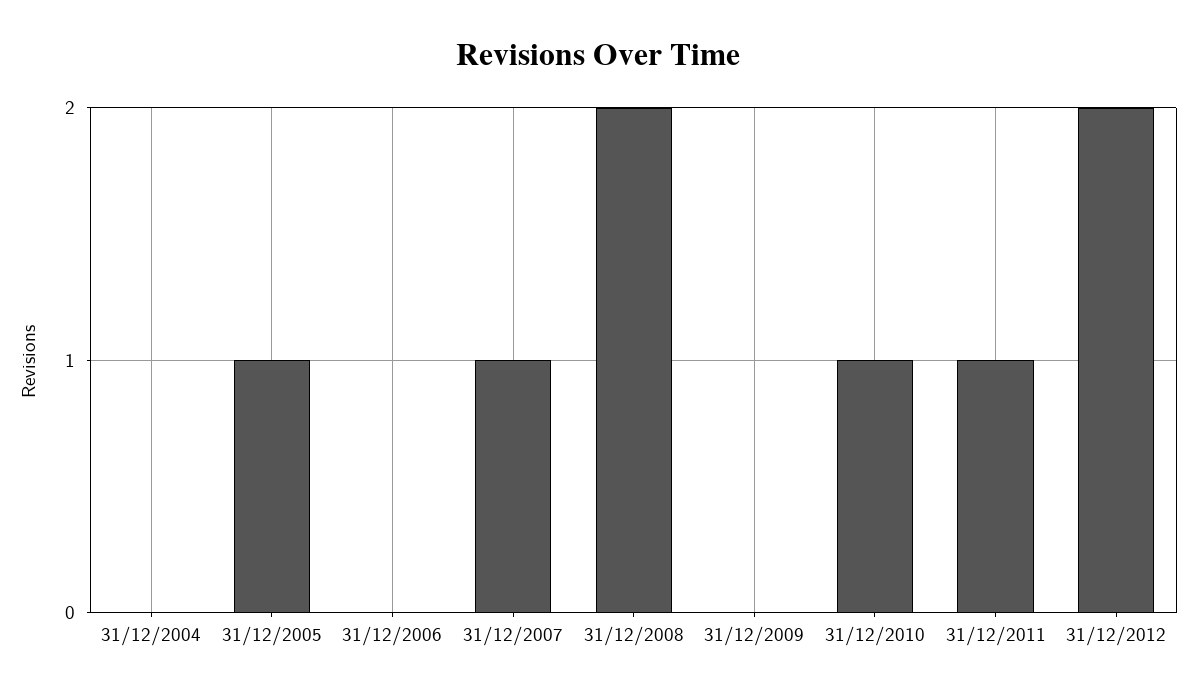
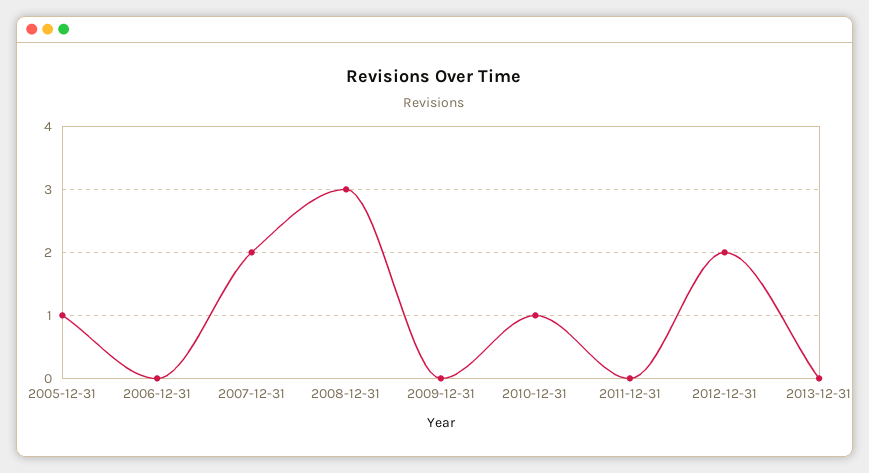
31/12/2004: 0 -> none
31/12/2007: 1 -> 2
31/12/2008: 2 -> 3
31/12/2011: 1 -> 0
2013-12-31: none -> 0

